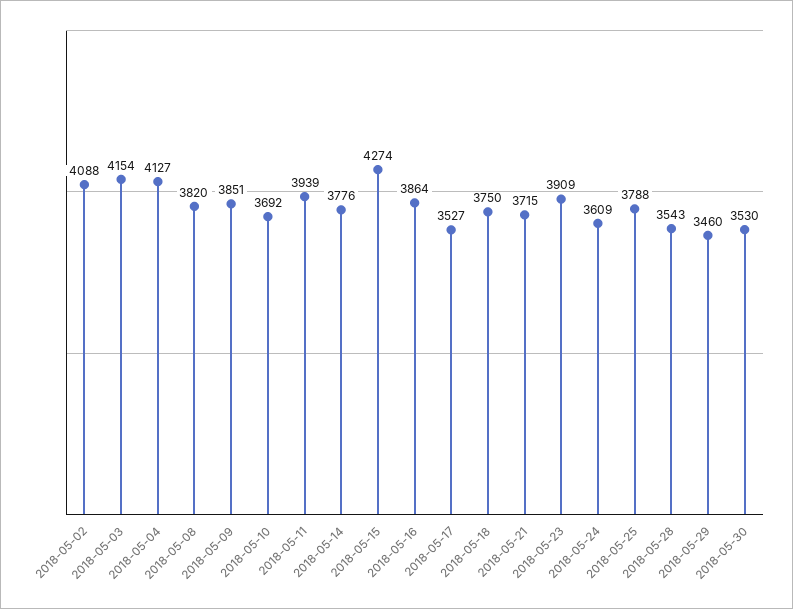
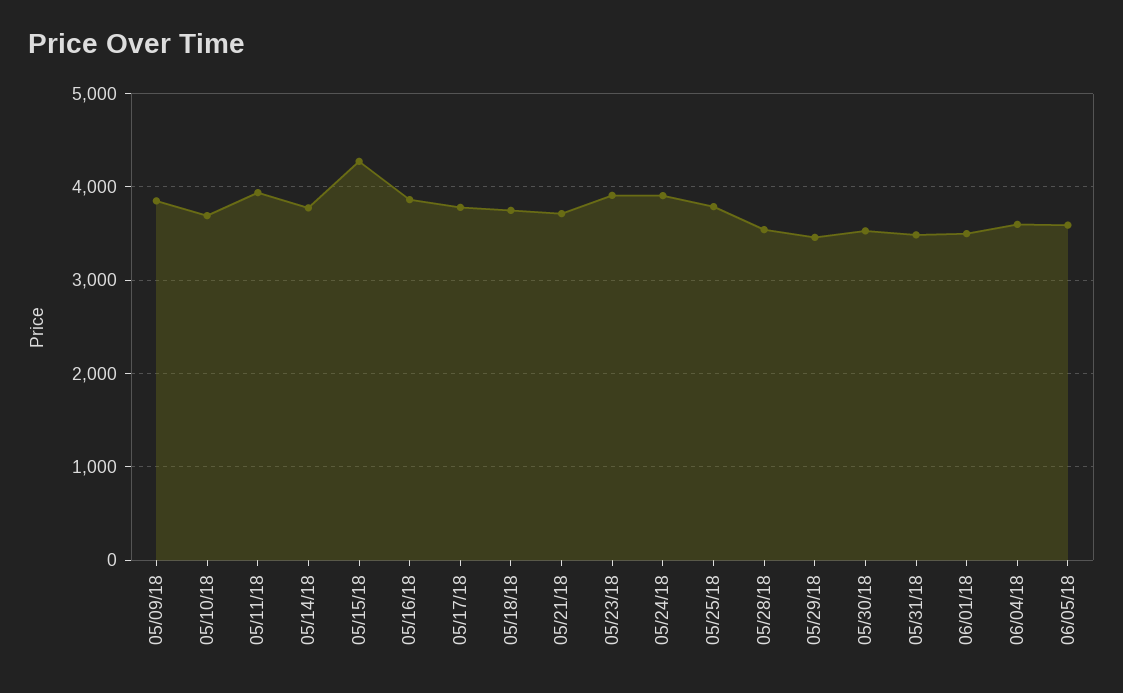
2018-05-02: 4088 -> none
2018-05-03: 4154 -> none
2018-05-04: 4127 -> none
2018-05-08: 3820 -> none
2018-05-17: 3527 -> 3800
2018-05-24: 3609 -> 3900
05/31/18: none -> 3500
06/01/18: none -> 3500
06/04/18: none -> 3600
06/05/18: none -> 3600

